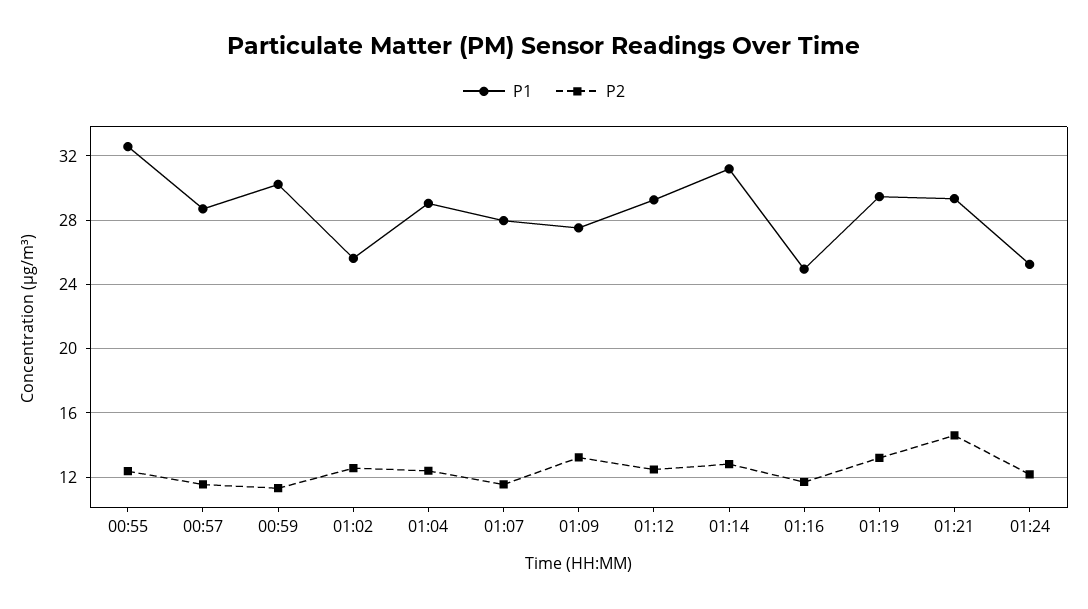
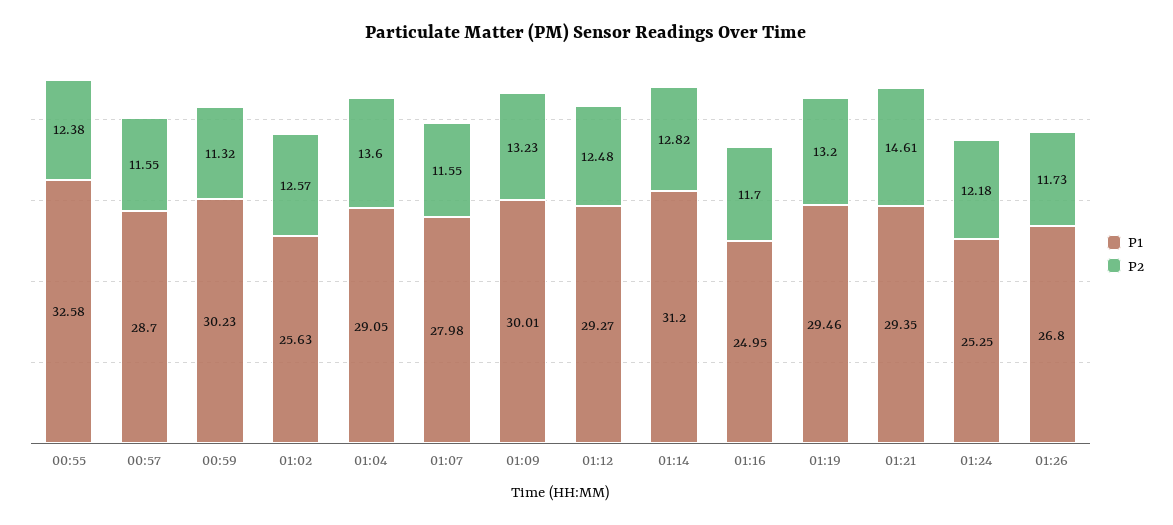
P2, 01:04: 12.5 -> 13.6
P1, 01:09: 27.5 -> 30.01
P1, 01:26: none -> 26.8
P2, 01:26: none -> 11.73

